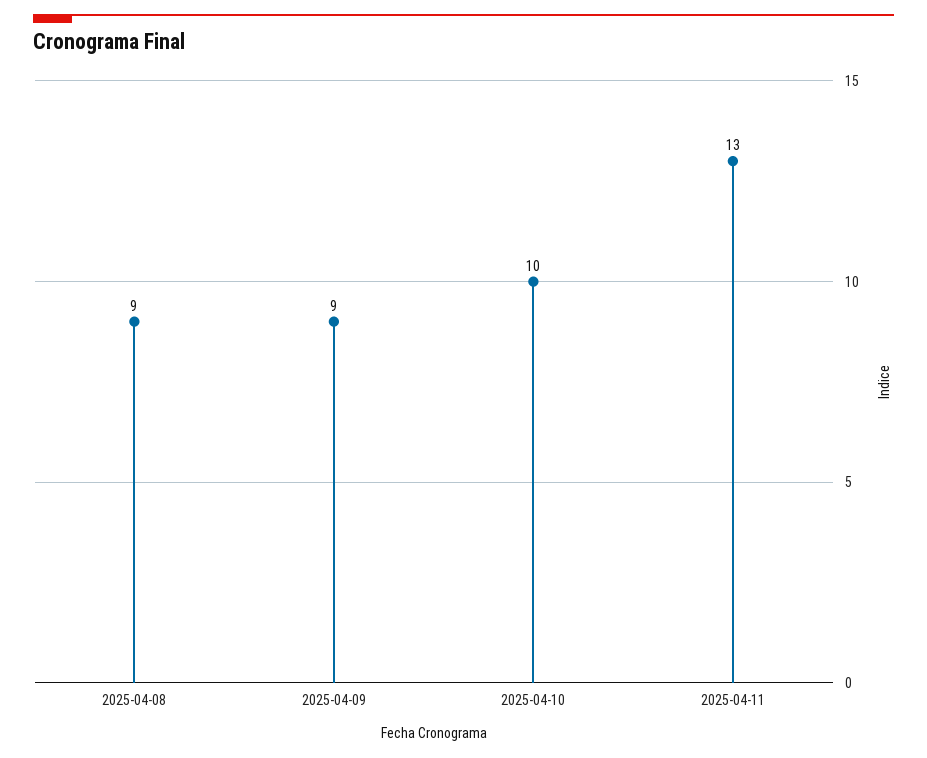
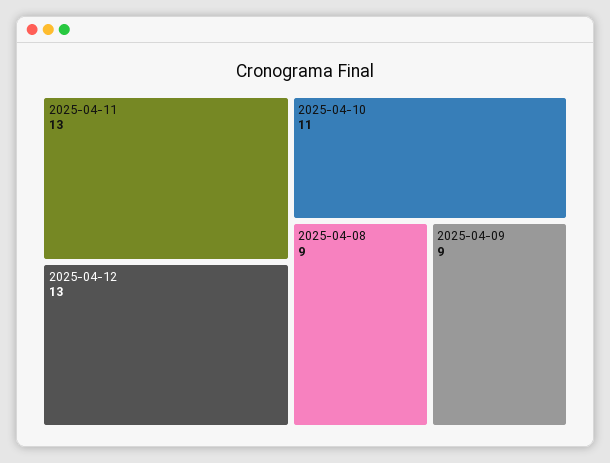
2025-04-10: 10 -> 11
2025-04-12: none -> 13

